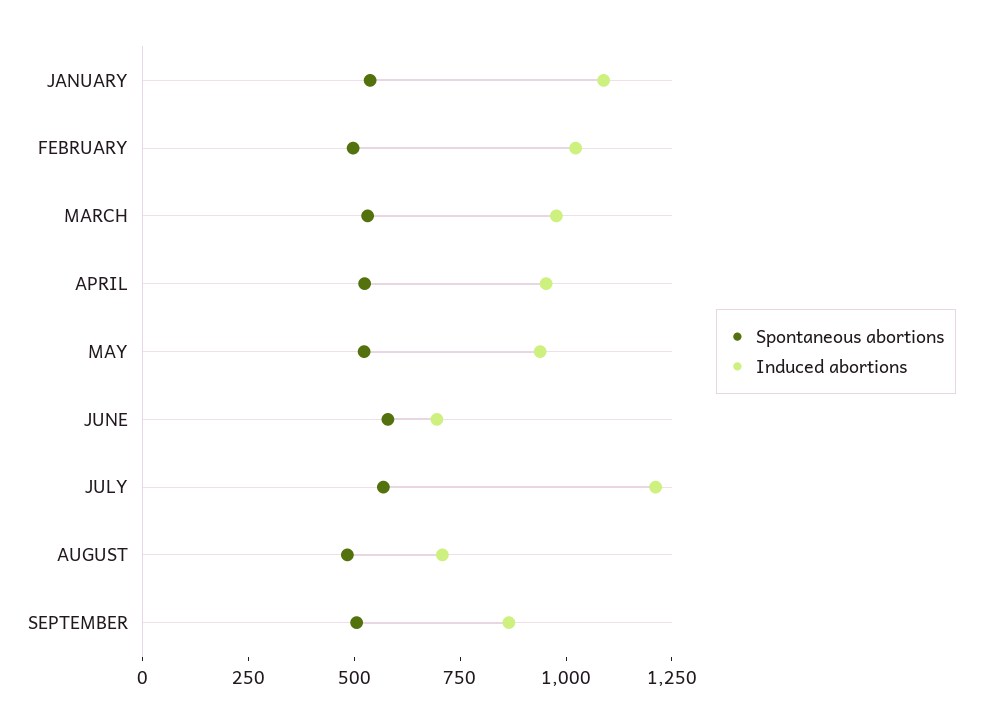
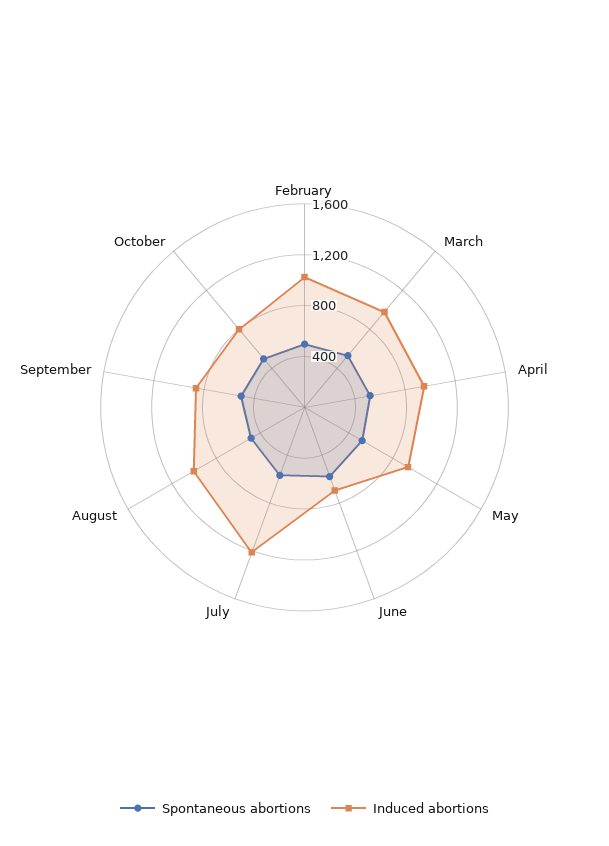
Spontaneous abortions, JANUARY: 550 -> none
Induced abortions, JANUARY: 1100 -> none
Induced abortions, AUGUST: 700 -> 1000
Spontaneous abortions, October: none -> 500
Induced abortions, October: none -> 800

